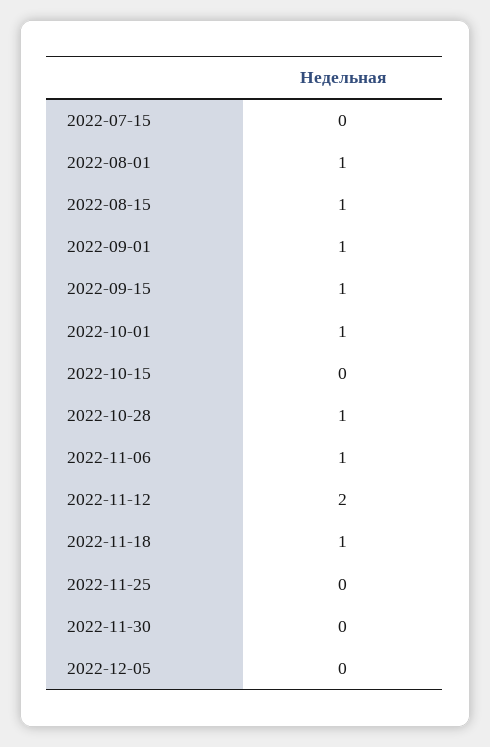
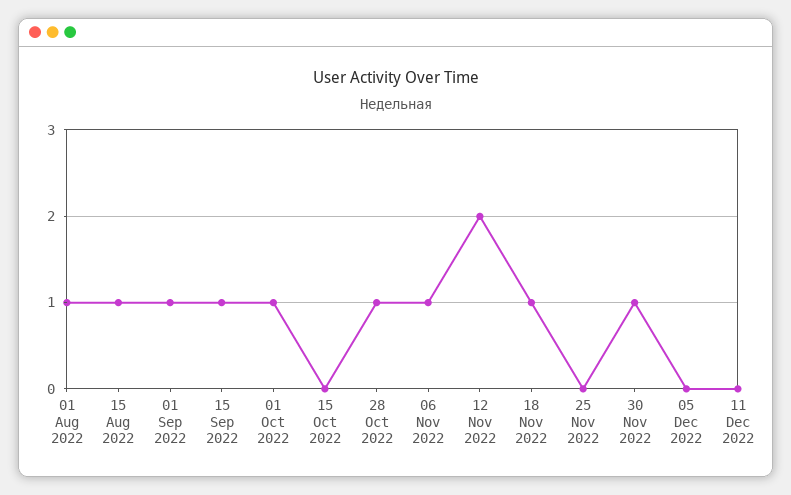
2022-07-15: 0 -> none
2022-11-30: 0 -> 1
11 Dec 2022: none -> 0

